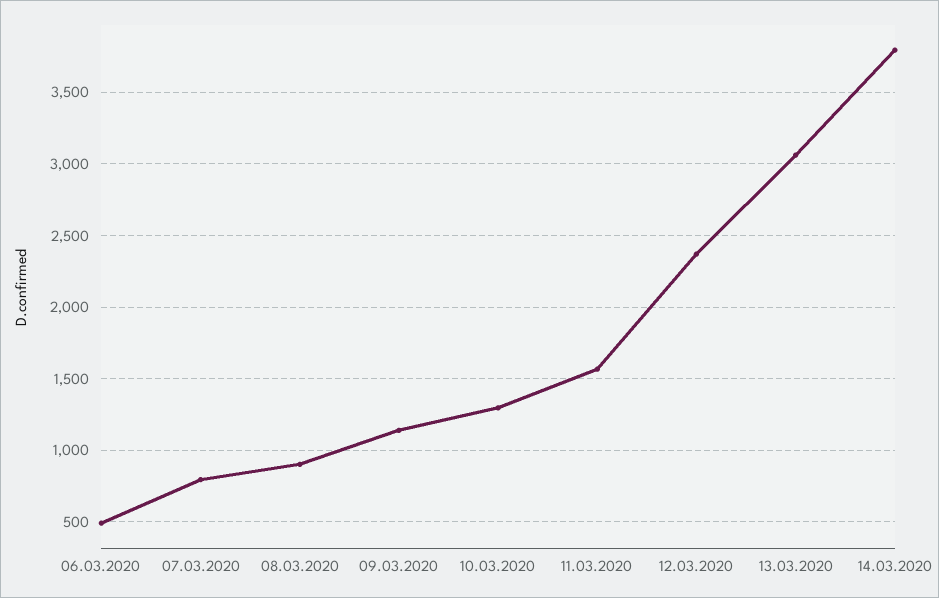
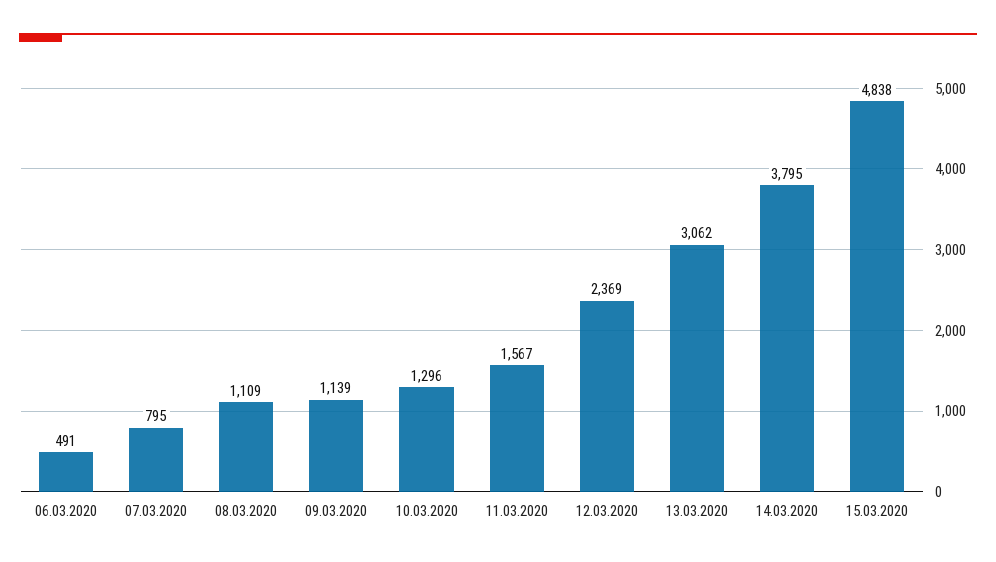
08.03.2020: 900 -> 1109
15.03.2020: none -> 4838

